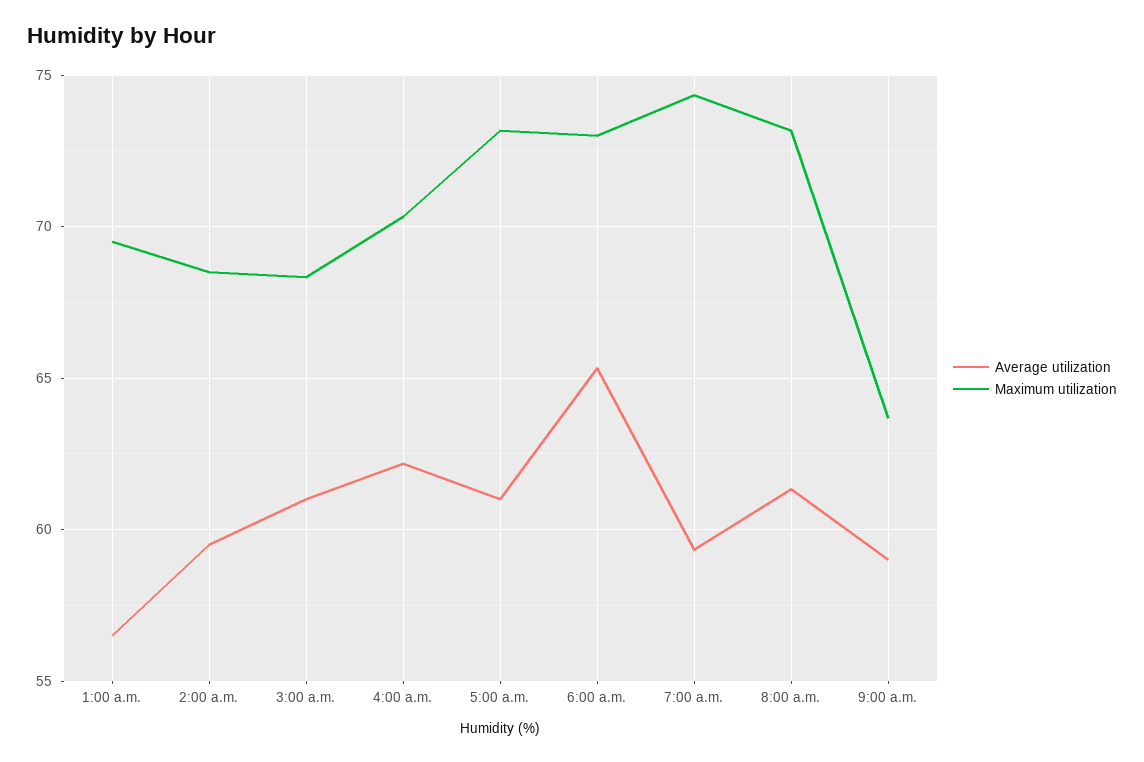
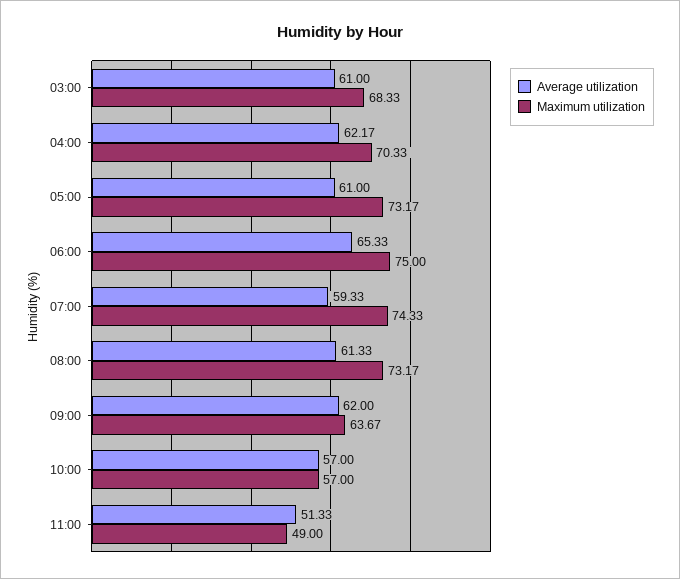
Average utilization, 1:00 a.m.: 56.5 -> none
Maximum utilization, 1:00 a.m.: 69.5 -> none
Average utilization, 2:00 a.m.: 59.5 -> none
Maximum utilization, 2:00 a.m.: 68.5 -> none
Maximum utilization, 6:00 a.m.: 73 -> 75
Average utilization, 9:00 a.m.: 59 -> 62
Average utilization, 10:00: none -> 57
Maximum utilization, 10:00: none -> 57
Average utilization, 11:00: none -> 51.33
Maximum utilization, 11:00: none -> 49

